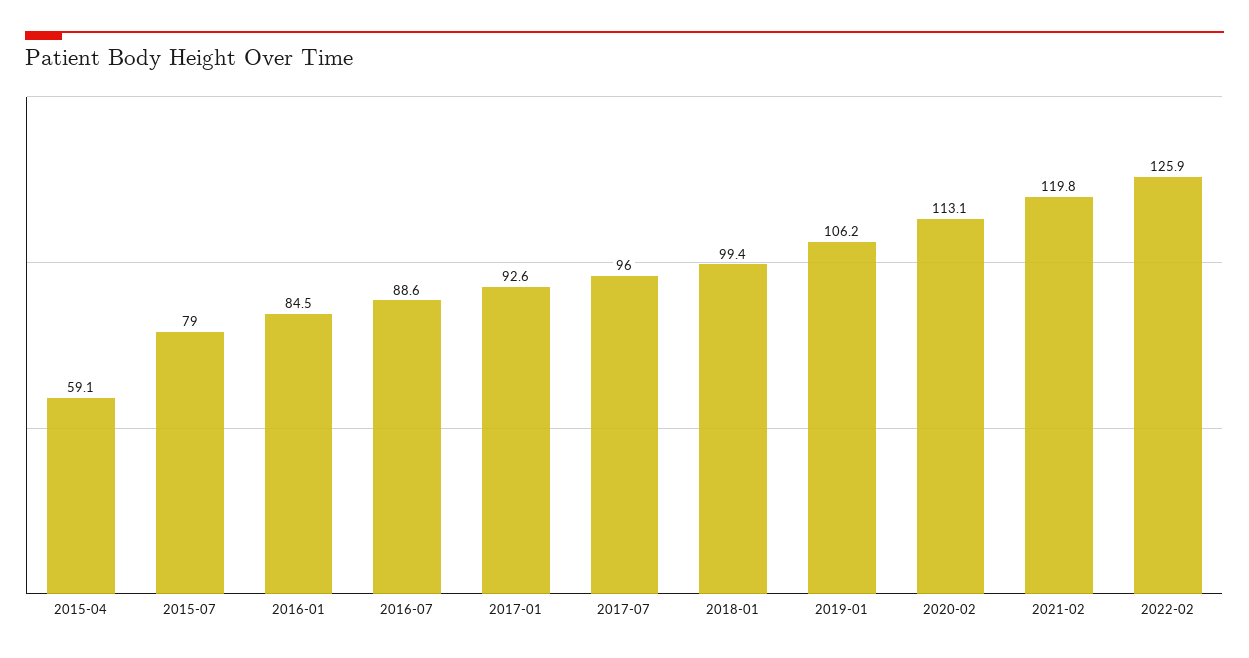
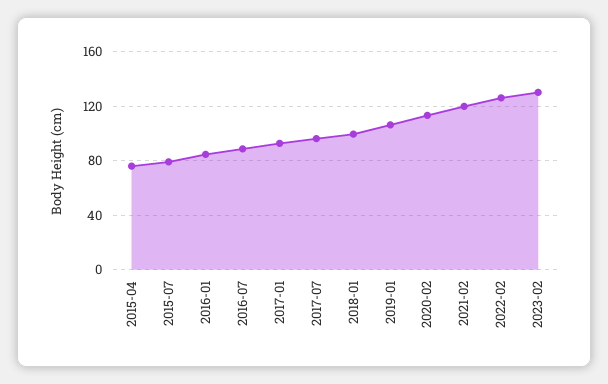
2015-04: 59.1 -> 75
2023-02: none -> 130

